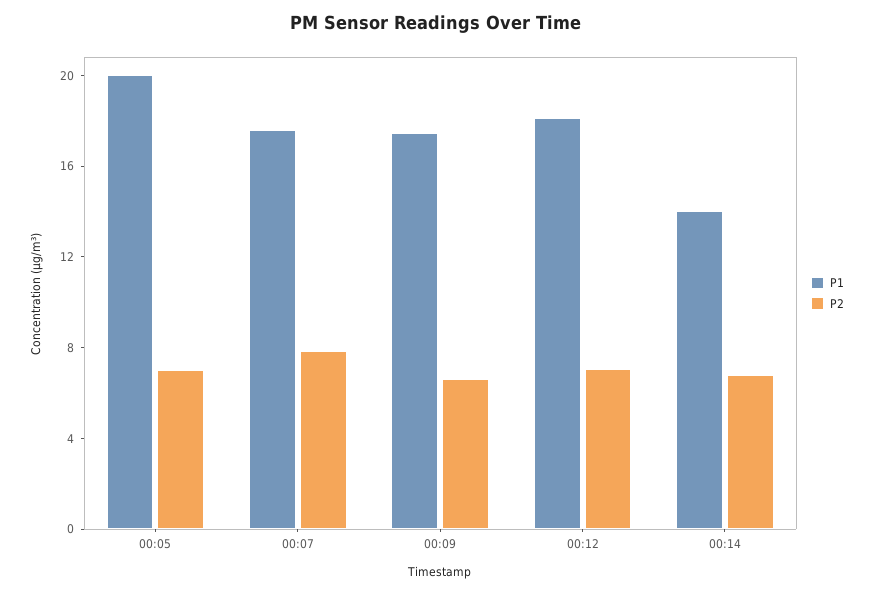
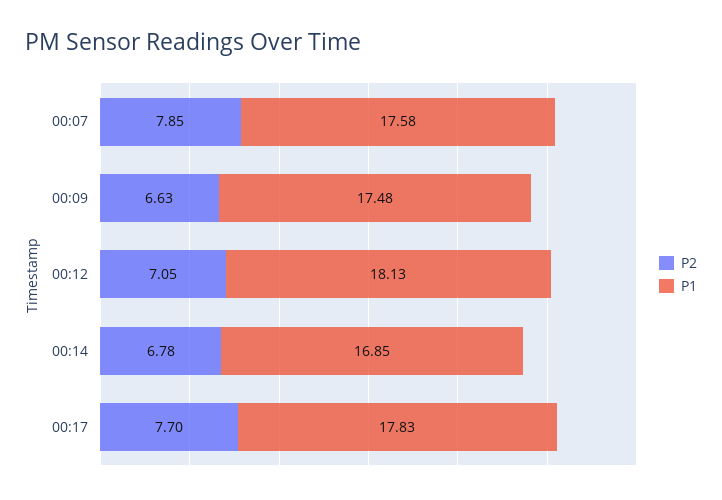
P1, 00:05: 20 -> none
P2, 00:05: 7 -> none
P1, 00:14: 14 -> 16.85
P2, 00:17: none -> 7.7
P1, 00:17: none -> 17.83

